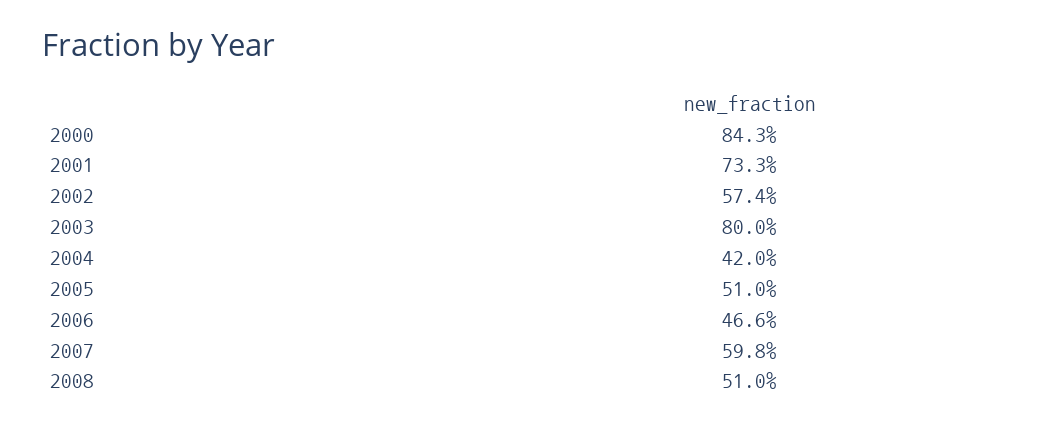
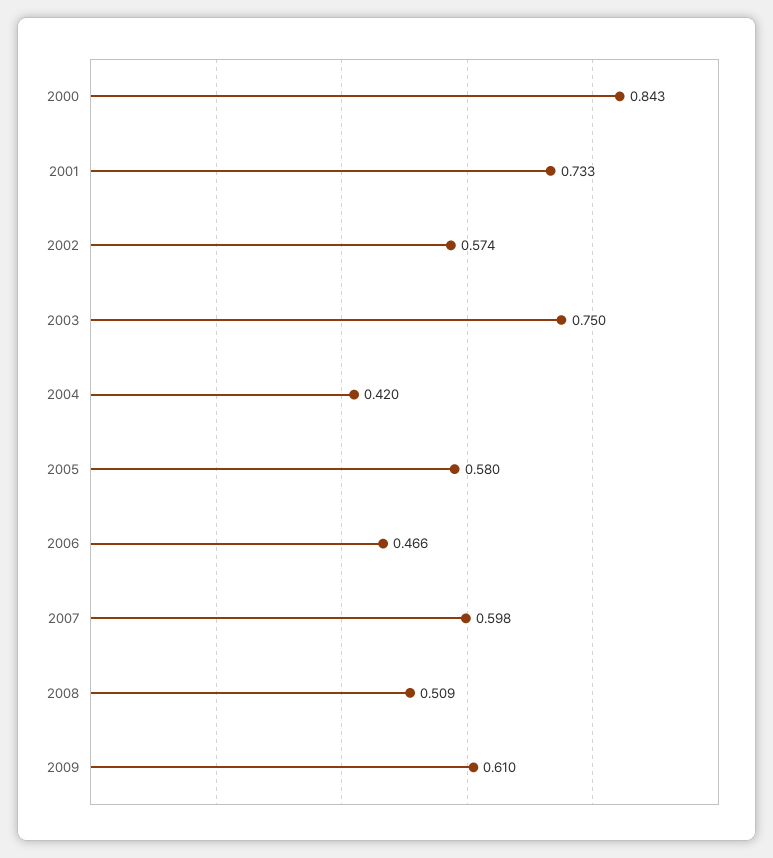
2003: 0.8 -> 0.75
2005: 0.51 -> 0.58
2008: 0.51 -> 0.509
2009: none -> 0.61

